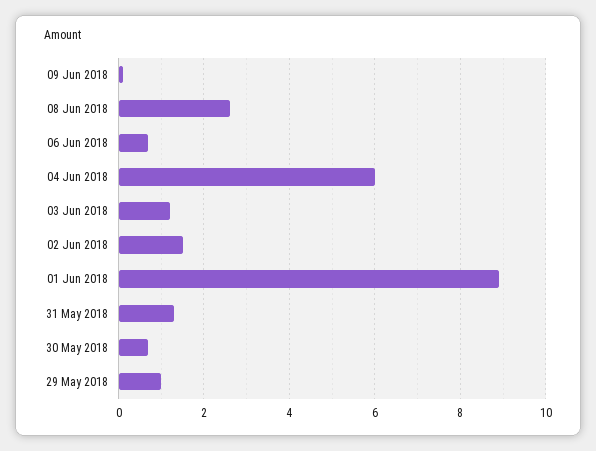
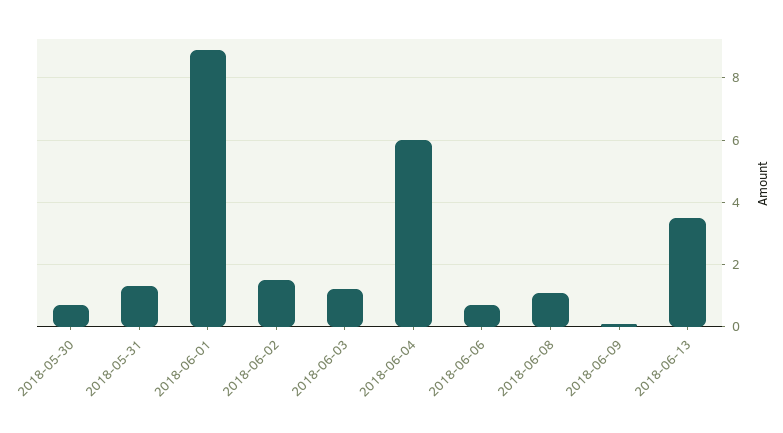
08 Jun 2018: 2.5 -> 1
29 May 2018: 1 -> none
2018-06-13: none -> 3.5

